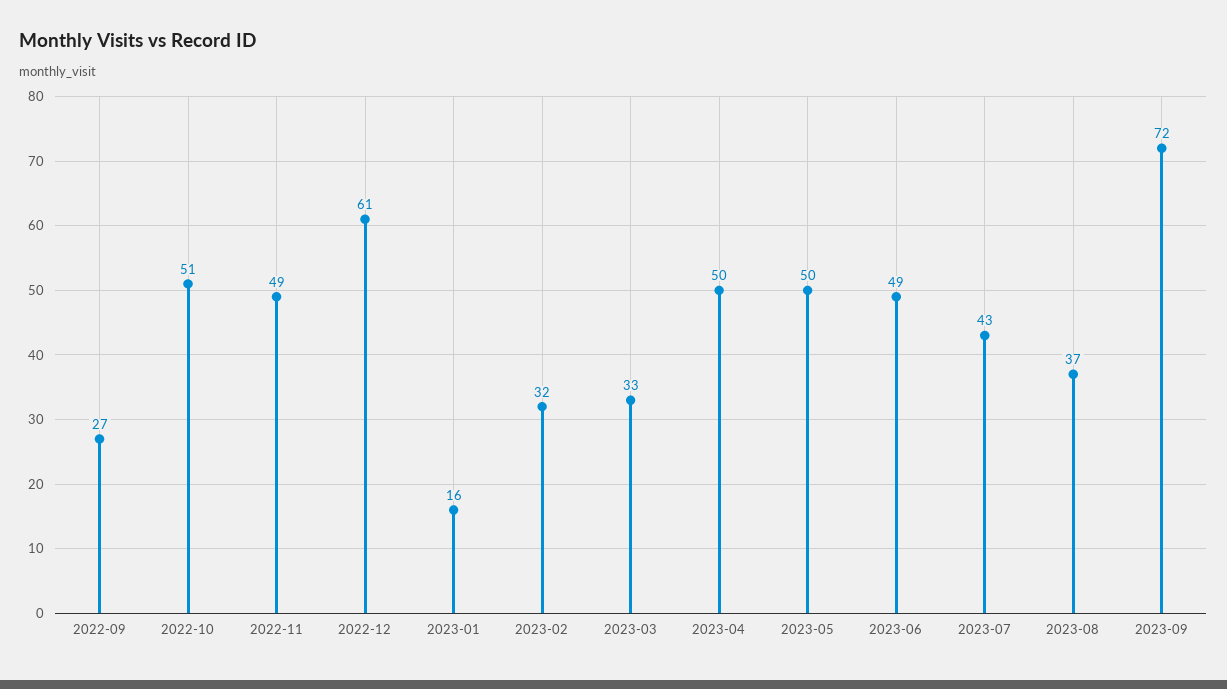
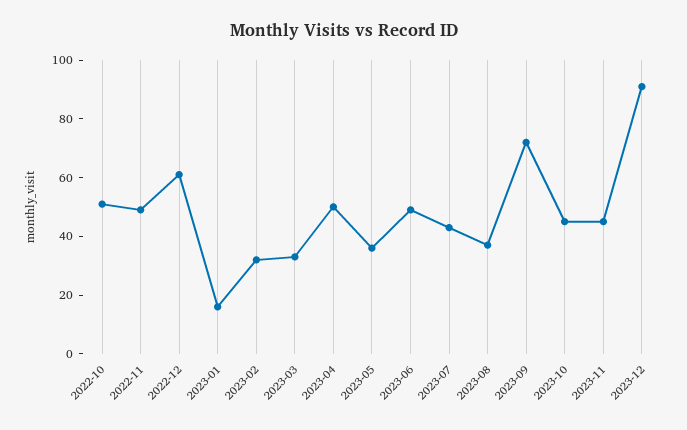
2022-09: 27 -> none
2023-05: 50 -> 35
2023-10: none -> 45
2023-11: none -> 45
2023-12: none -> 90

